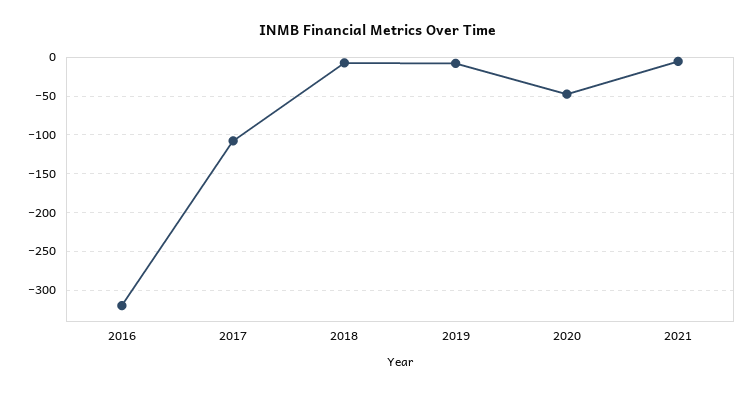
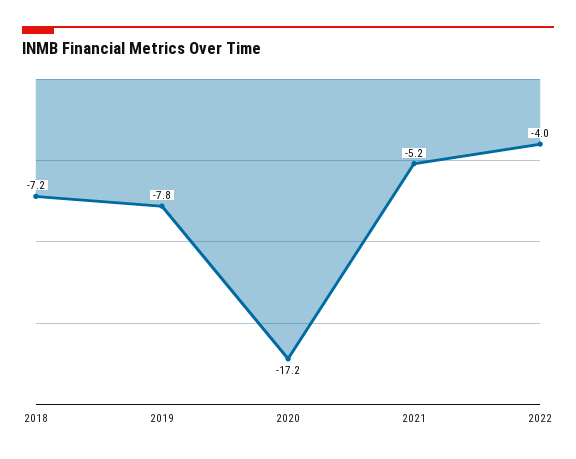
2016: -320 -> none
2017: -110 -> none
2020: -50 -> -17.2
2022: none -> -4

